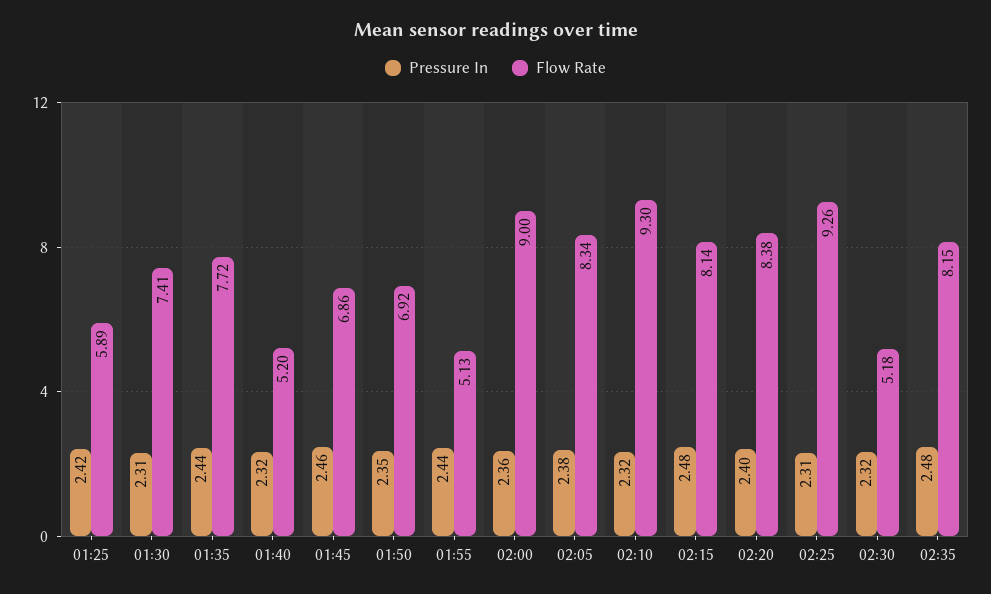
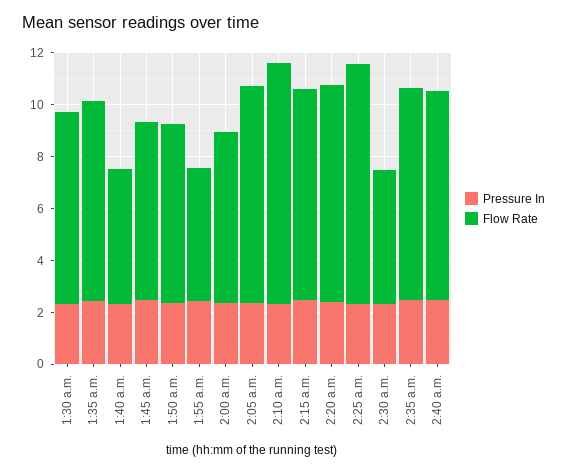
Pressure In, 01:25: 2.42 -> none
Flow Rate, 01:25: 5.89 -> none
Flow Rate, 02:00: 9 -> 6.5
Pressure In, 2:40 a.m.: none -> 2.5
Flow Rate, 2:40 a.m.: none -> 8

